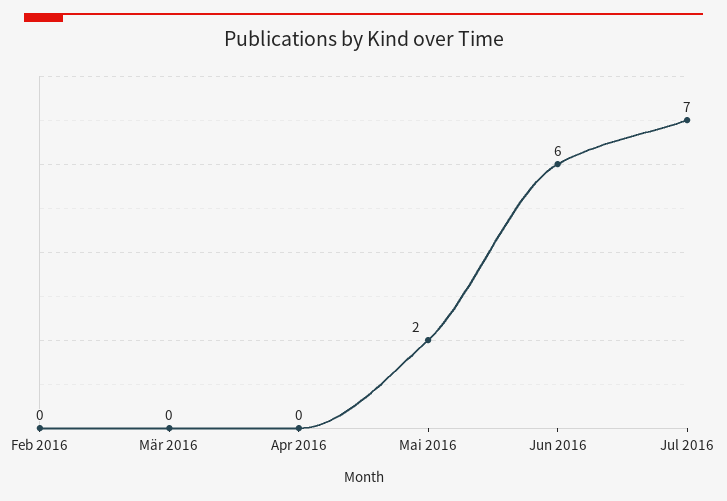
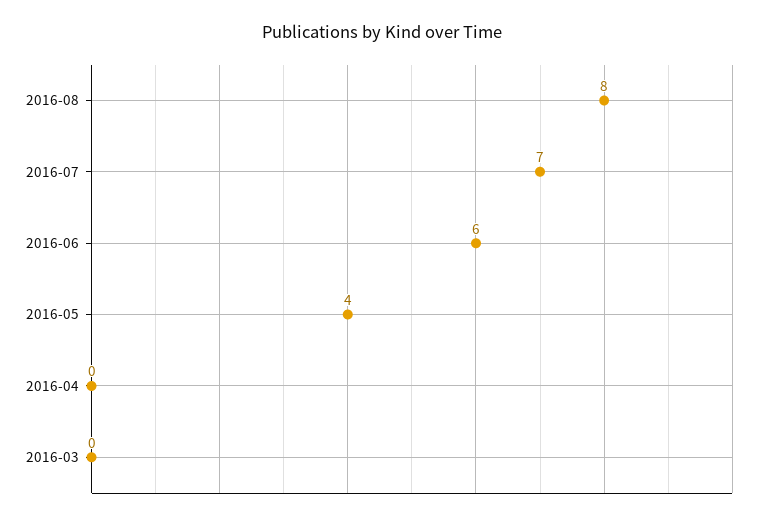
Feb 2016: 0 -> none
Mai 2016: 2 -> 4
2016-08: none -> 8

